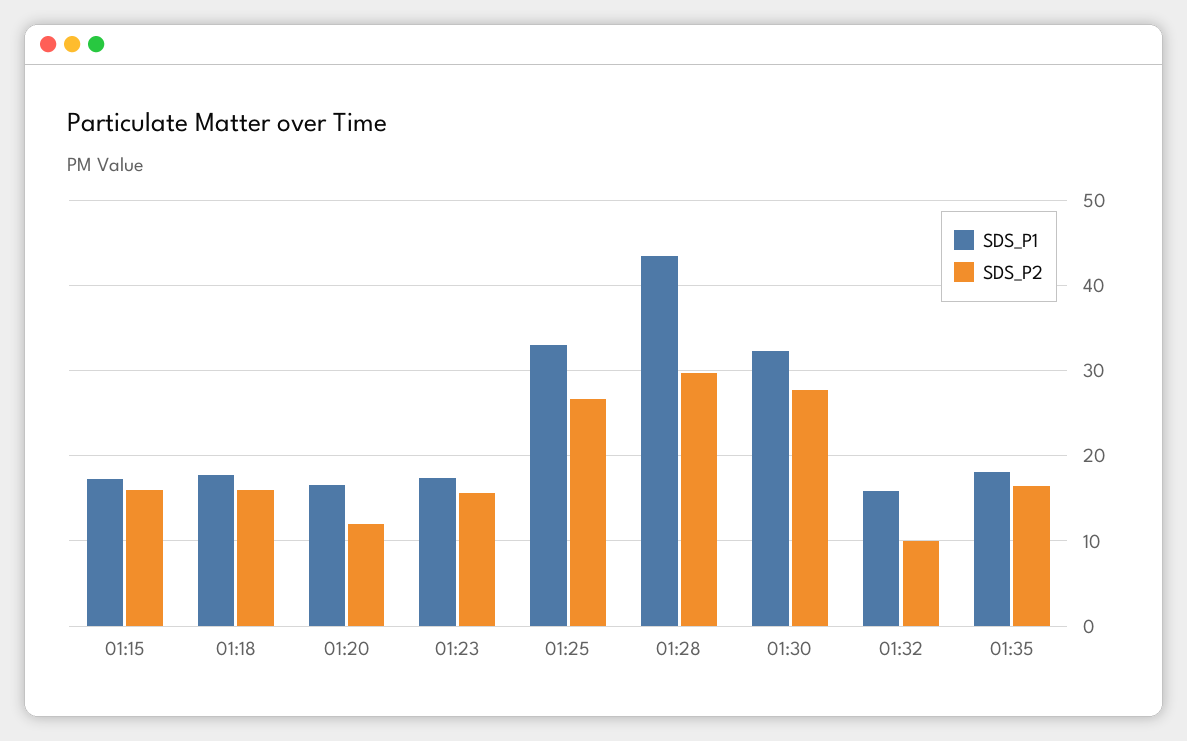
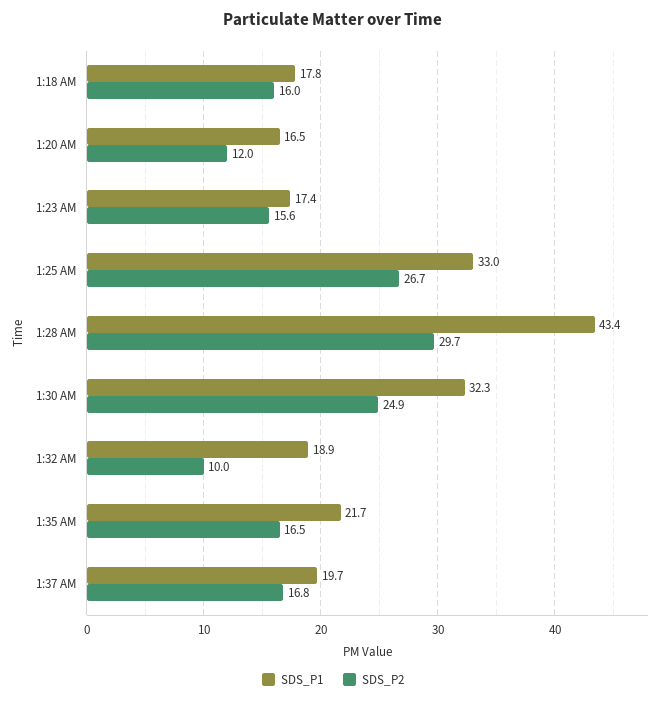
SDS_P1, 01:15: 17 -> none
SDS_P2, 01:15: 16 -> none
SDS_P2, 01:30: 28 -> 24.9
SDS_P1, 01:32: 16 -> 18.9
SDS_P1, 01:35: 18 -> 21.7
SDS_P1, 1:37 AM: none -> 19.7
SDS_P2, 1:37 AM: none -> 16.8

